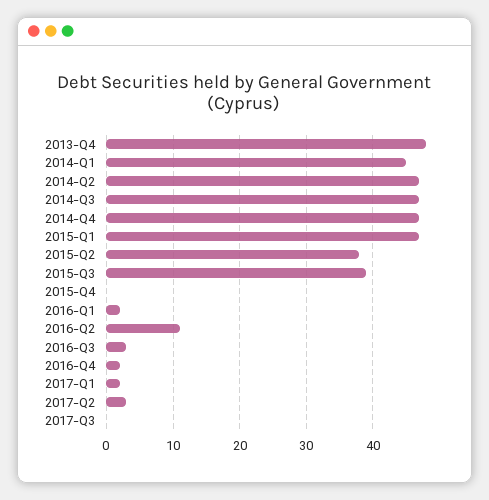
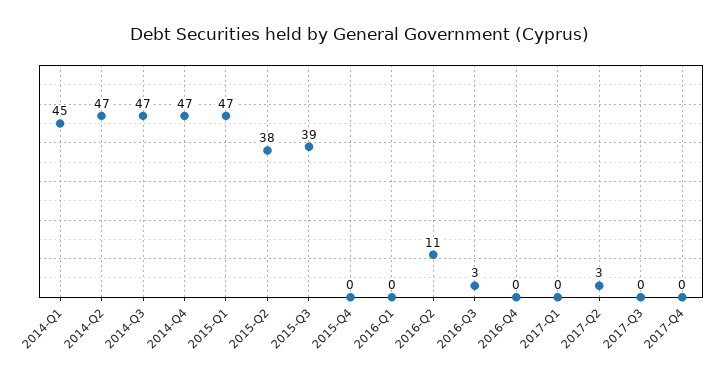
2013-Q4: 48 -> none
2016-Q1: 2 -> 0
2016-Q4: 2 -> 0
2017-Q1: 2 -> 0
2017-Q4: none -> 0

